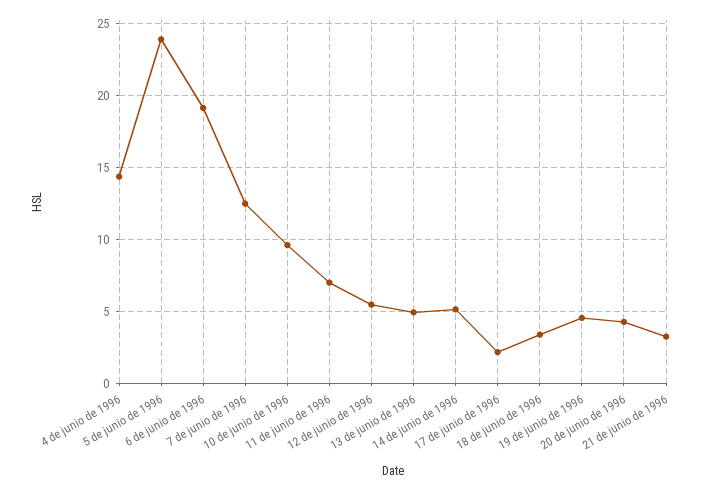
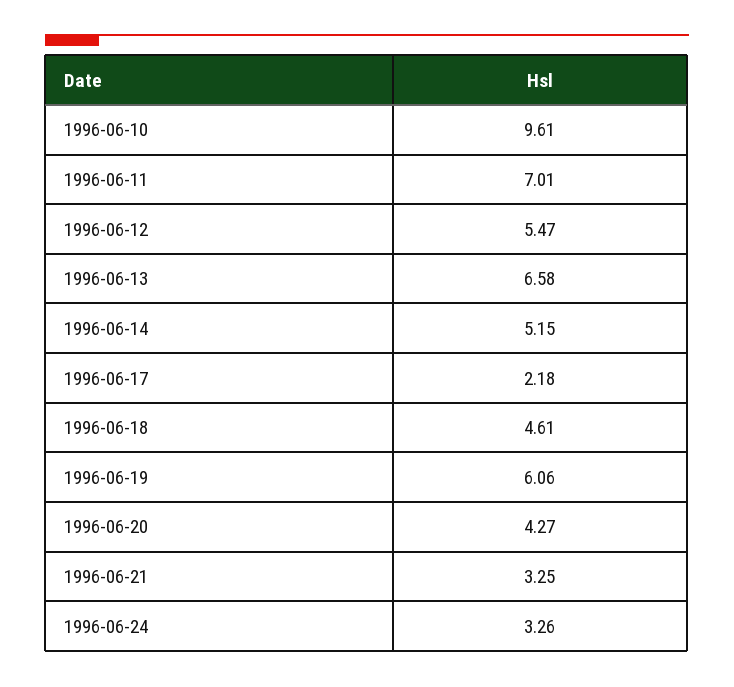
4 de junio de 1996: 14.5 -> none
5 de junio de 1996: 24 -> none
6 de junio de 1996: 19 -> none
7 de junio de 1996: 12.5 -> none
13 de junio de 1996: 5 -> 6.58
18 de junio de 1996: 3.5 -> 4.61
19 de junio de 1996: 4.5 -> 6.06
1996-06-24: none -> 3.26

